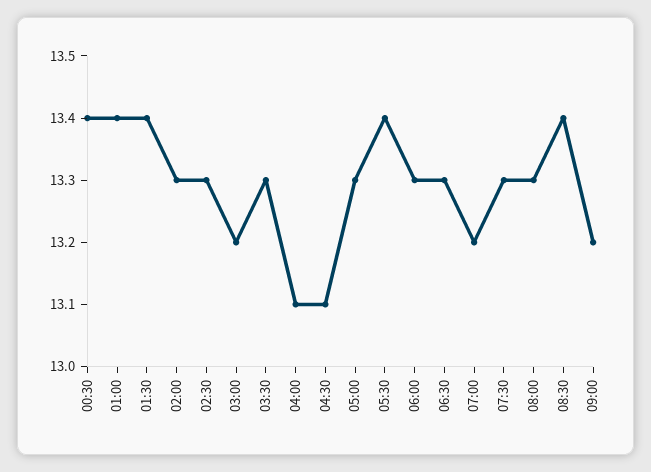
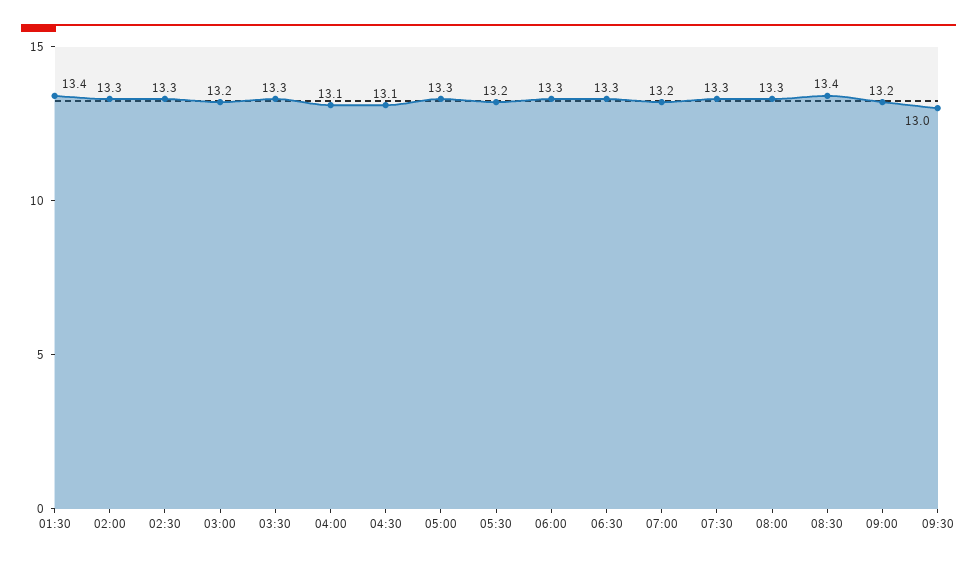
00:30: 13.4 -> none
01:00: 13.4 -> none
05:30: 13.4 -> 13.2
09:30: none -> 13

